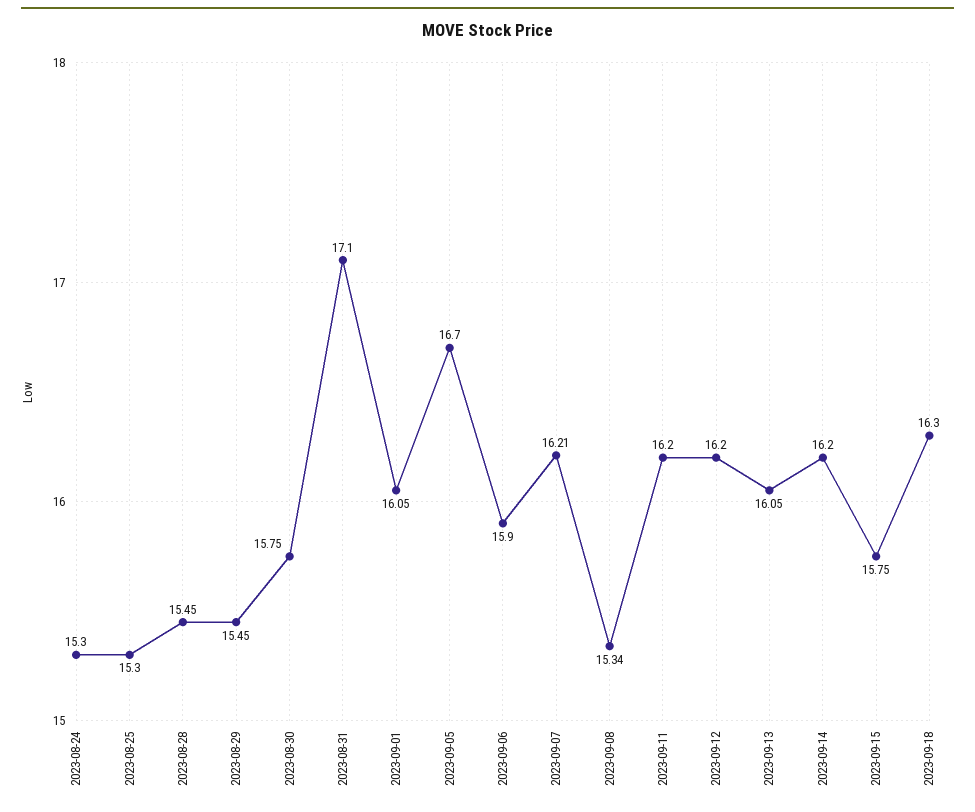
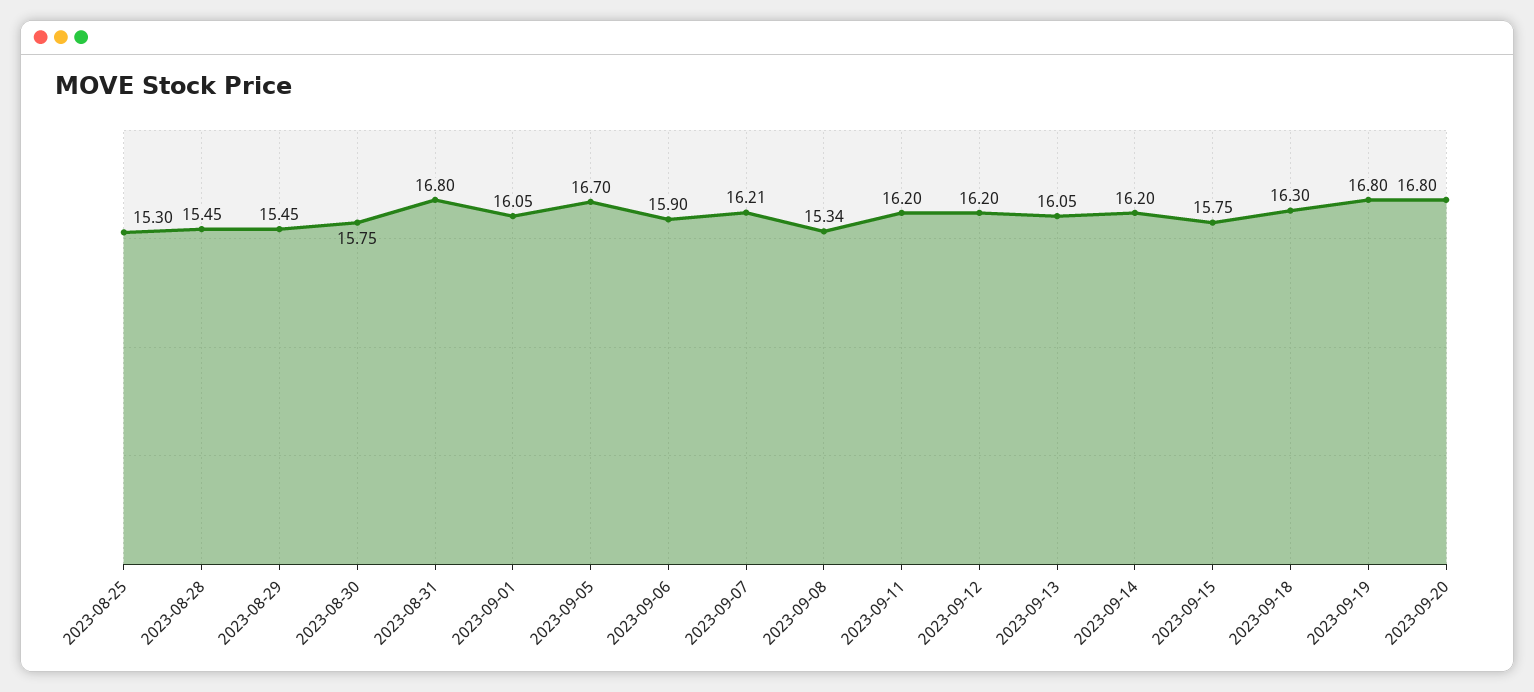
2023-08-24: 15.3 -> none
2023-08-31: 17.1 -> 16.8
2023-09-19: none -> 16.8
2023-09-20: none -> 16.8

